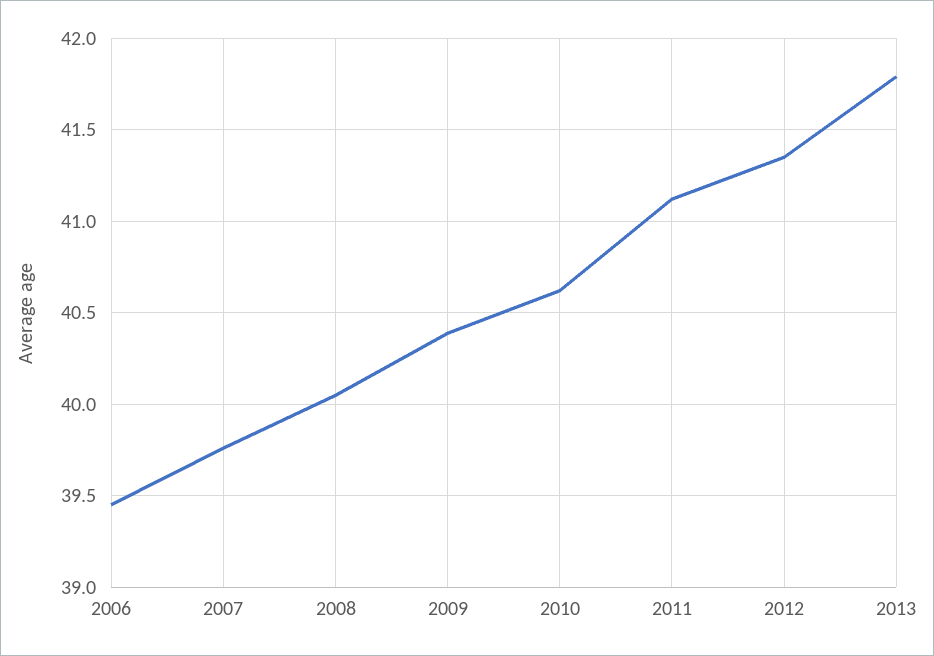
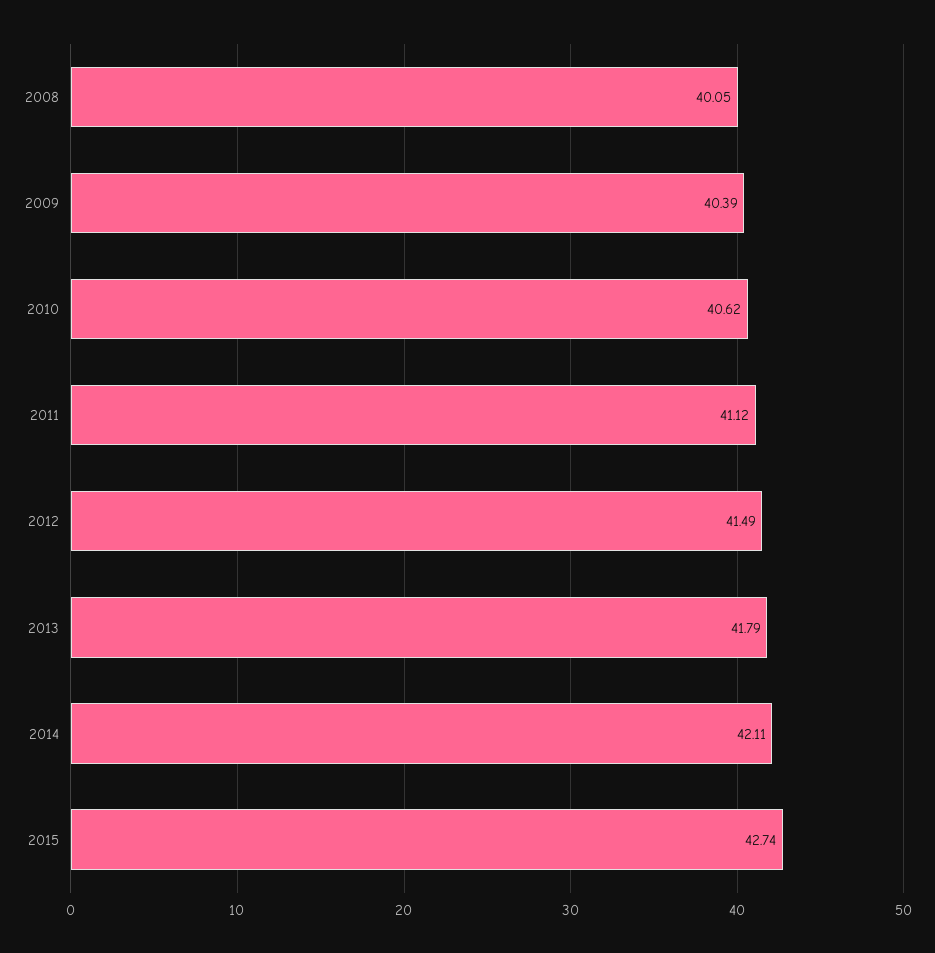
2006: 39.45 -> none
2007: 39.75 -> none
2012: 41.35 -> 41.49
2014: none -> 42.11
2015: none -> 42.74

